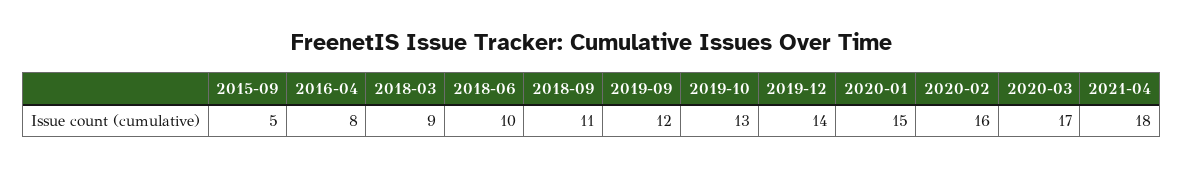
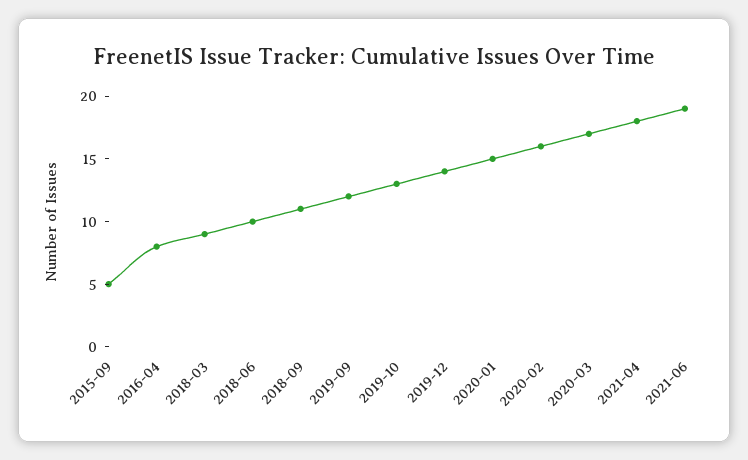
2021-06: none -> 19

